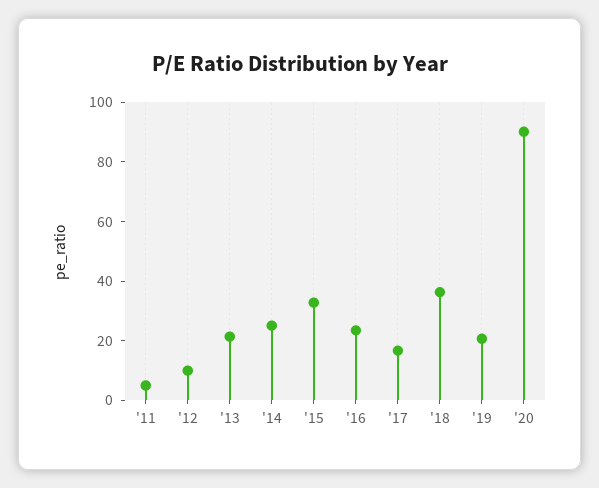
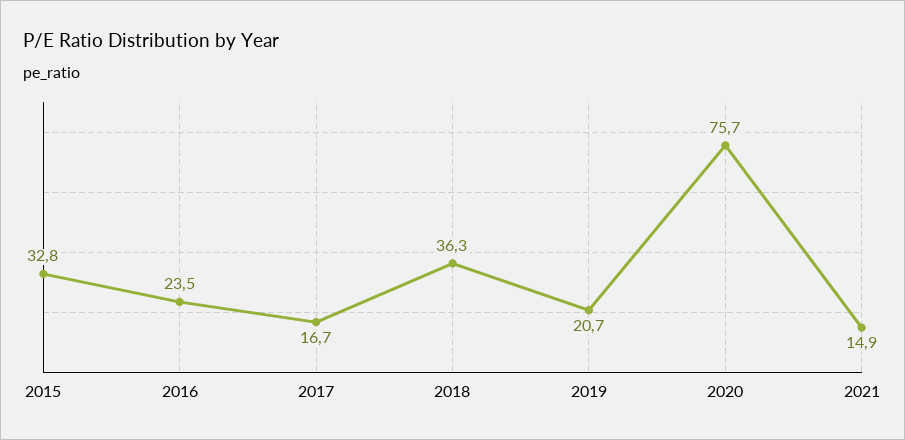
'11: 5 -> none
'12: 10 -> none
'13: 20 -> none
'14: 25 -> none
'20: 90 -> 75.7
2021: none -> 14.9

